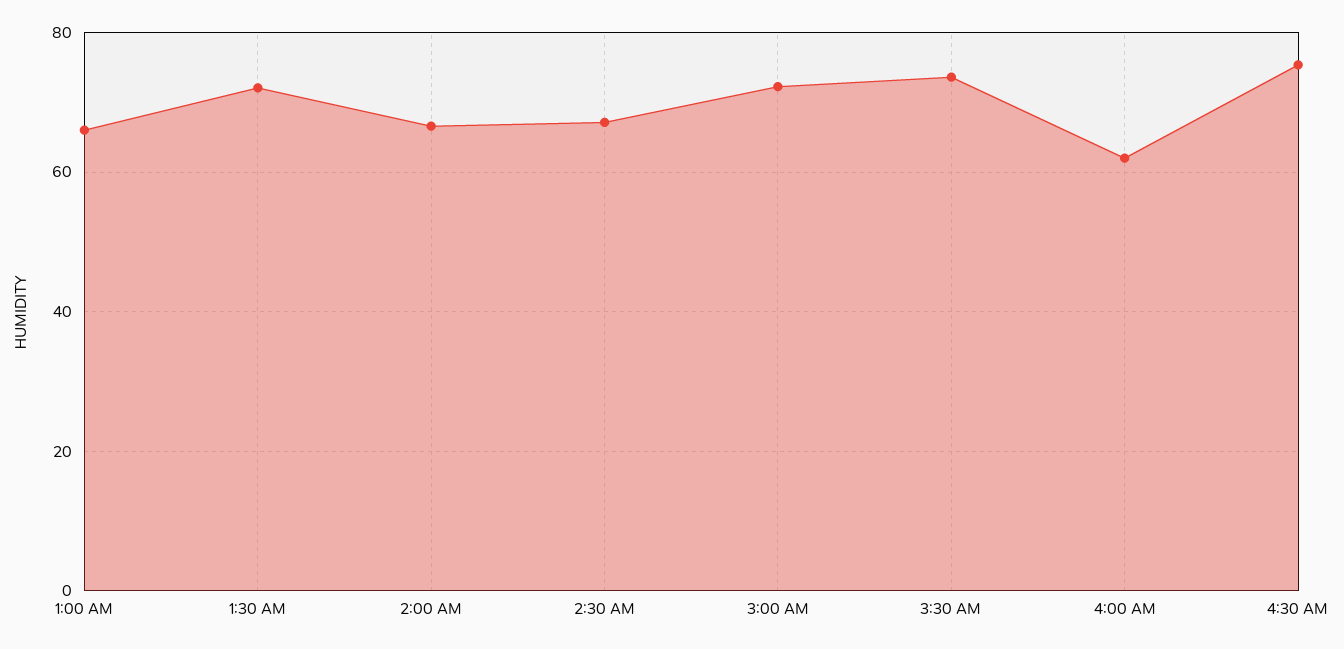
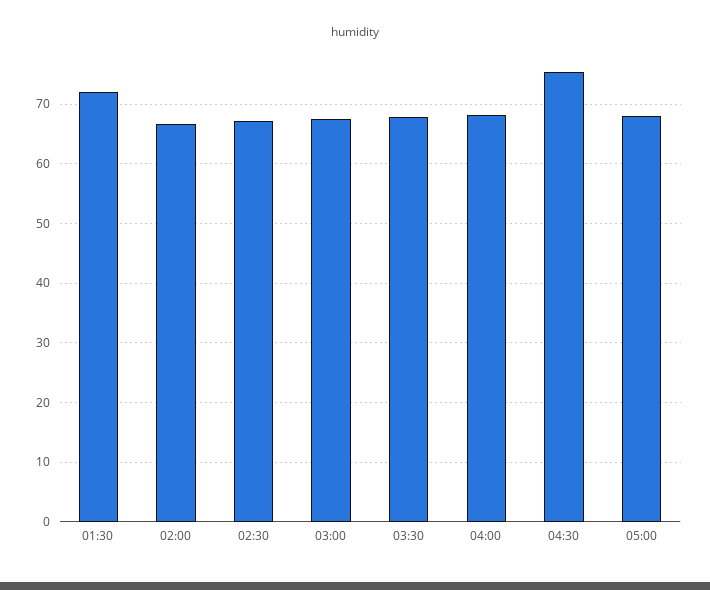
1:00 AM: 66 -> none
3:00 AM: 72 -> 68
3:30 AM: 74 -> 68
4:00 AM: 62 -> 68
05:00: none -> 68

